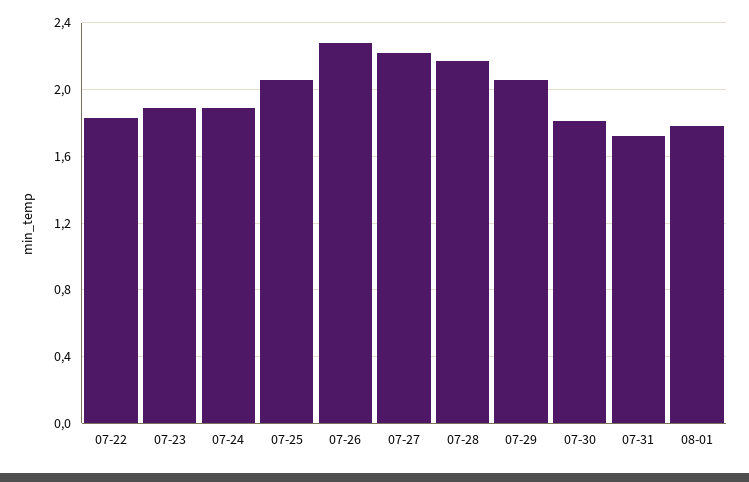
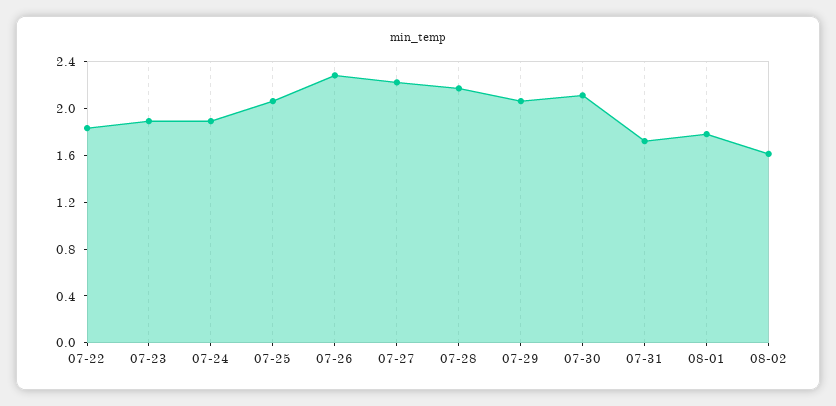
07-30: 1.8 -> 2.1
08-02: none -> 1.6

